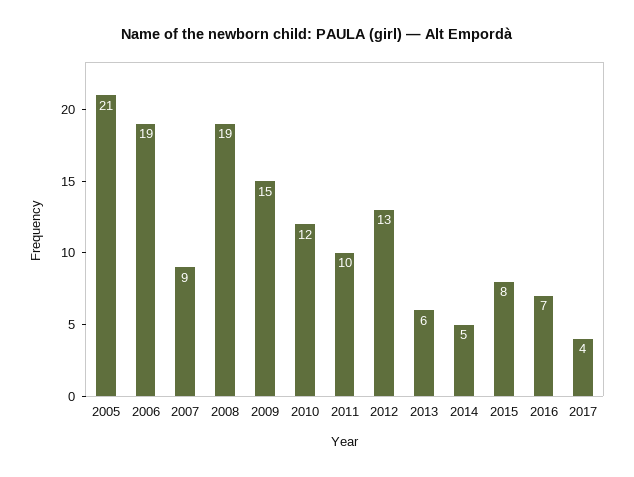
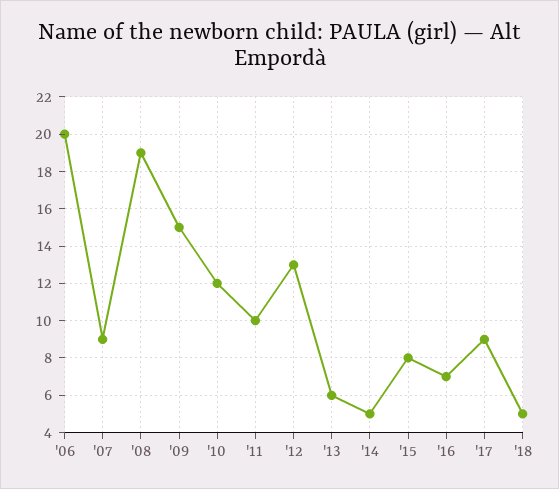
2005: 21 -> none
2006: 19 -> 20
2017: 4 -> 9
'18: none -> 5

